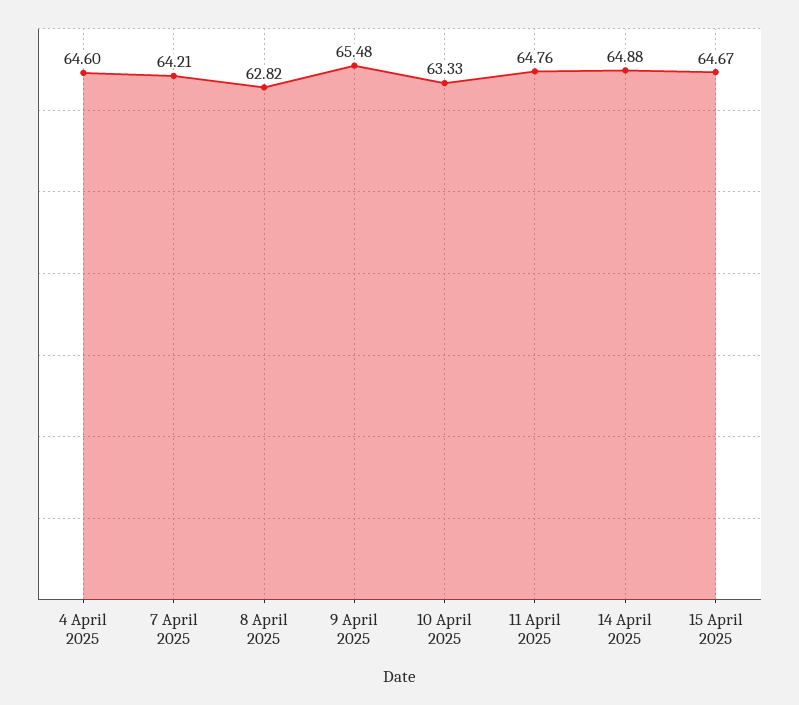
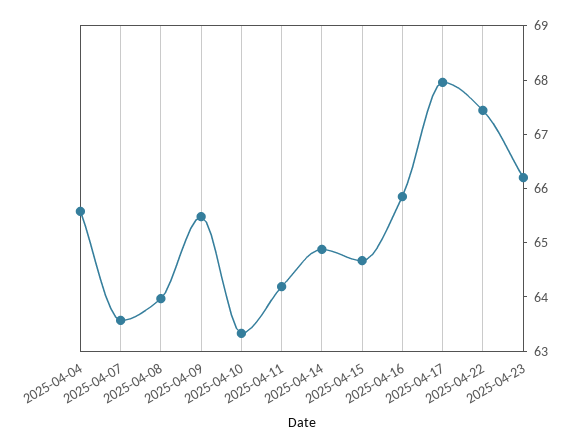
4 April 2025: 64.6 -> 65.6
7 April 2025: 64.21 -> 63.6
8 April 2025: 62.82 -> 64
11 April 2025: 64.76 -> 64.2
2025-04-16: none -> 65.8
2025-04-17: none -> 68
2025-04-22: none -> 67.4
2025-04-23: none -> 66.2

